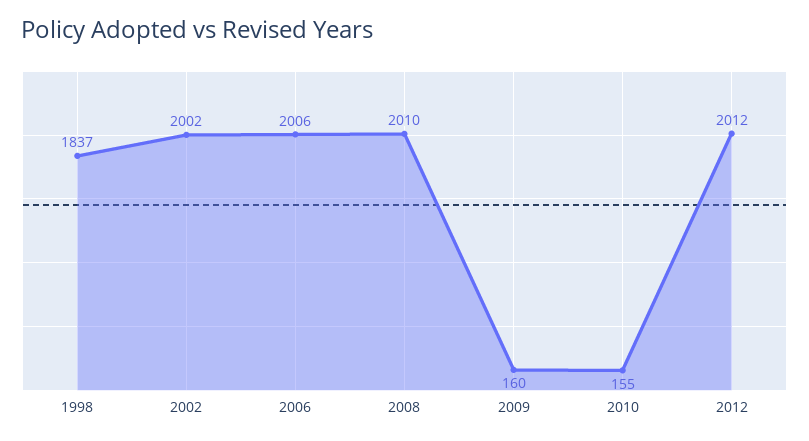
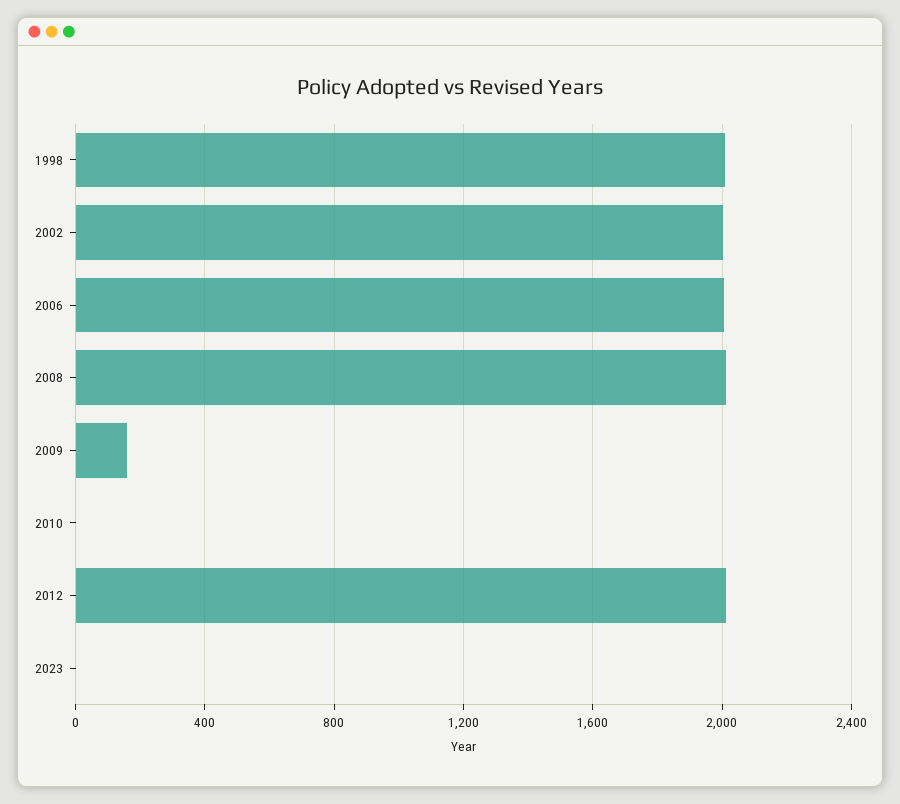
1998: 1837 -> 2000
2010: 155 -> 0
2023: none -> 0

